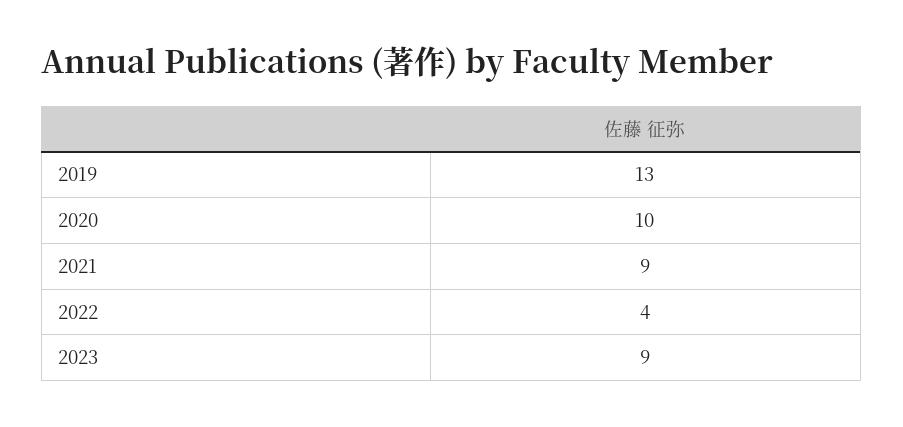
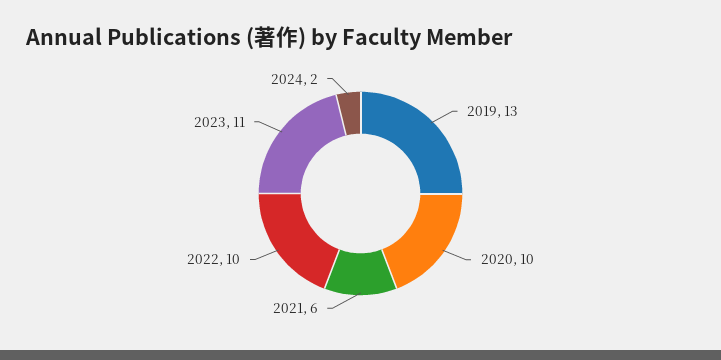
2021: 9 -> 6
2022: 4 -> 10
2023: 9 -> 11
2024: none -> 2

